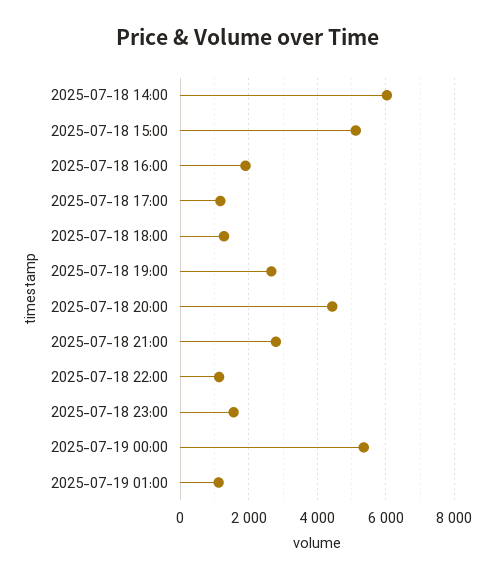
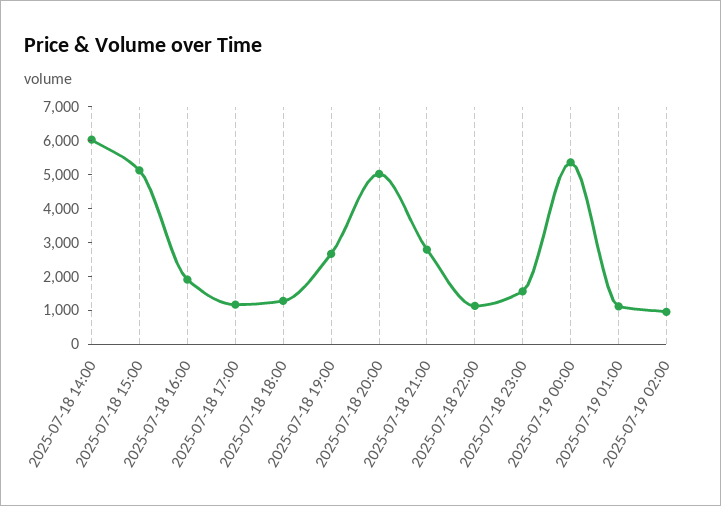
2025-07-18 20:00: 4400 -> 5000
2025-07-19 02:00: none -> 1000

